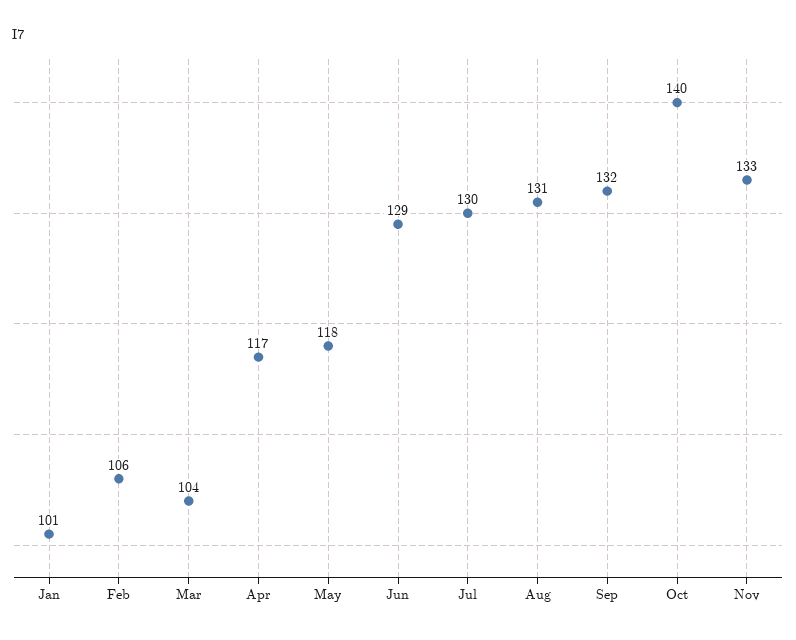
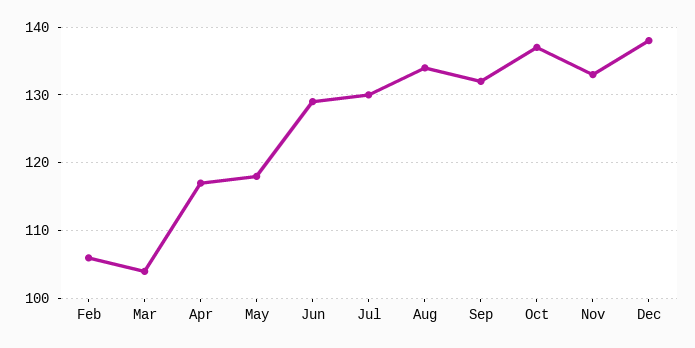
Jan: 101 -> none
Aug: 131 -> 134
Oct: 140 -> 137
Dec: none -> 138

